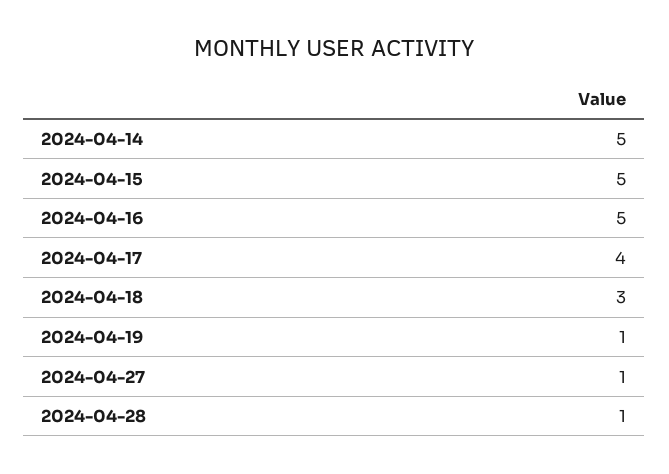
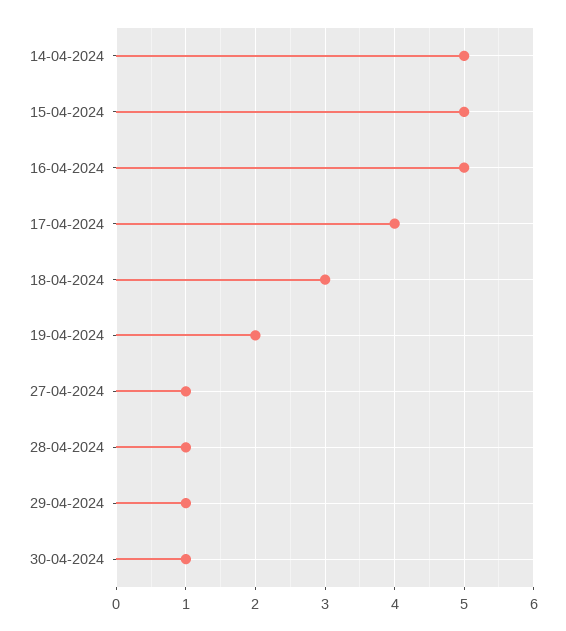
2024-04-19: 1 -> 2
29-04-2024: none -> 1
30-04-2024: none -> 1

